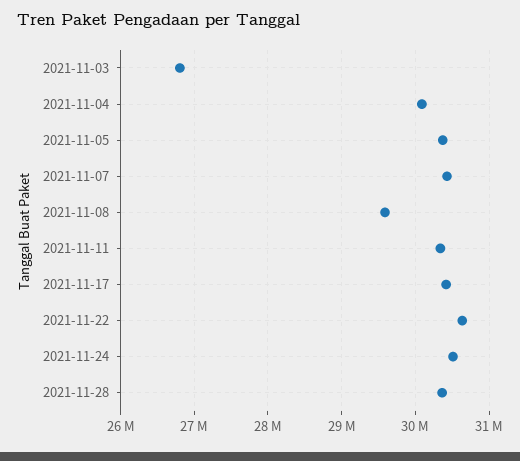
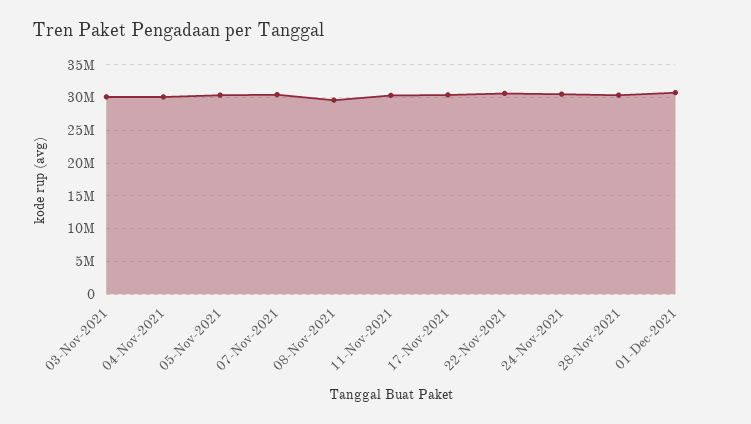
2021-11-03: 26800000 -> 30000000
01-Dec-2021: none -> 31000000

